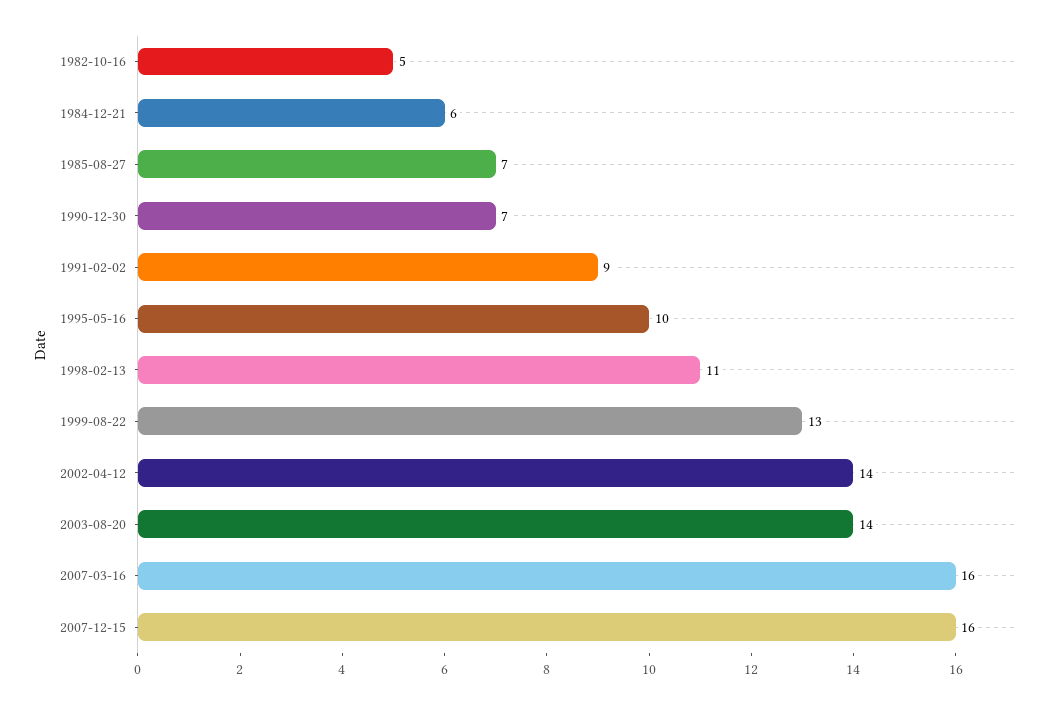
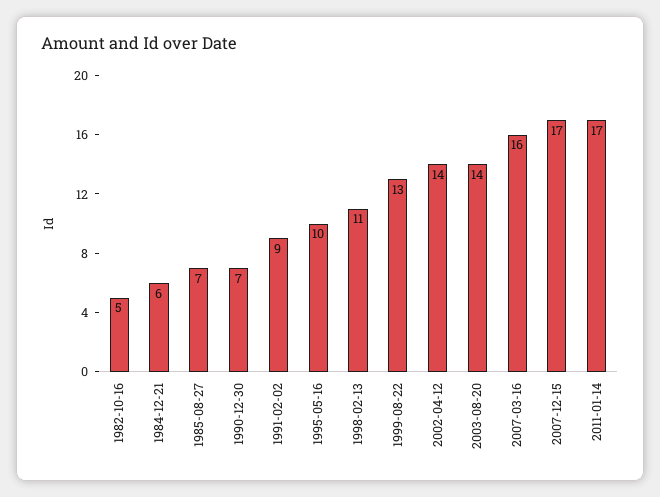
2007-12-15: 16 -> 17
2011-01-14: none -> 17

